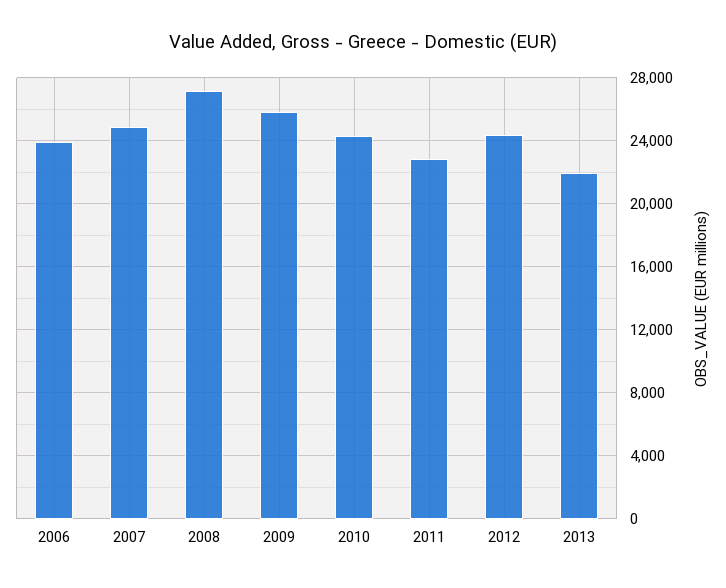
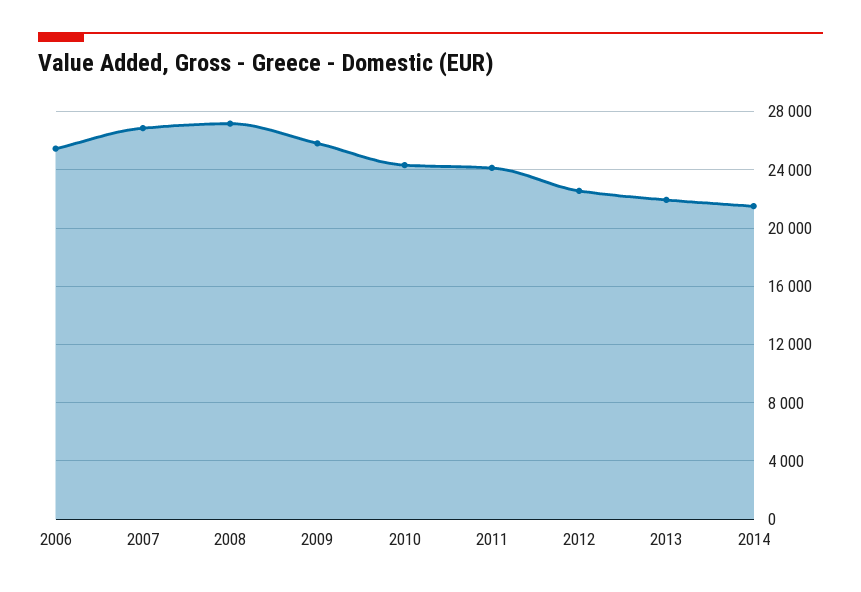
2006: 24000 -> 25500
2007: 25000 -> 27000
2011: 23000 -> 24000
2012: 24500 -> 22500
2014: none -> 21500

